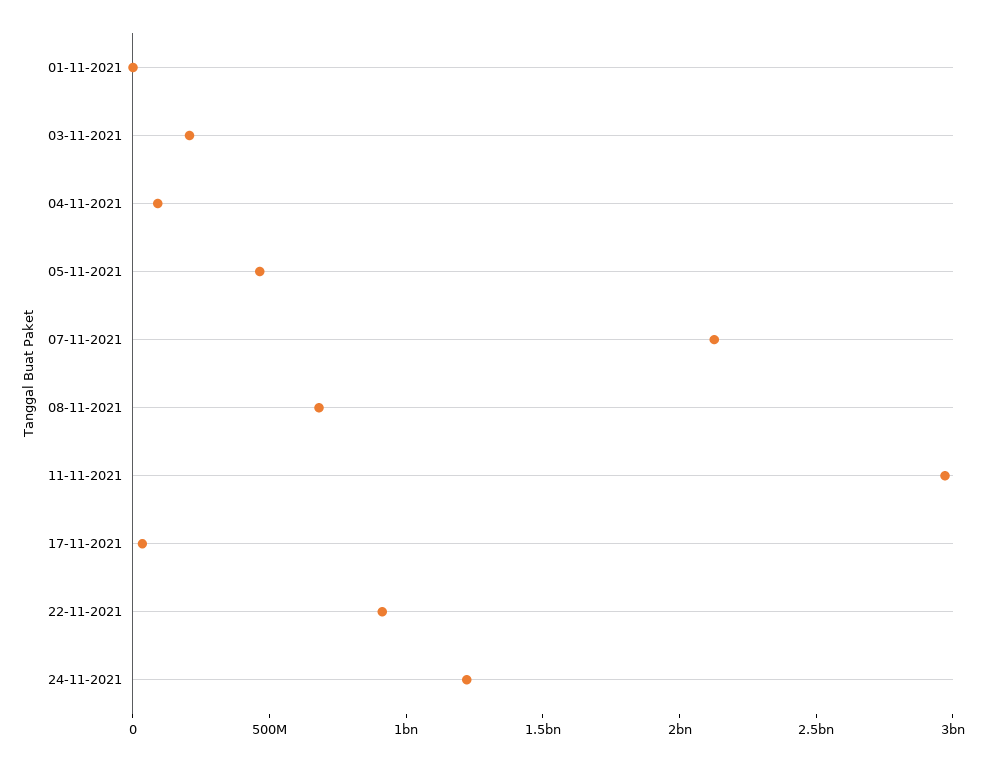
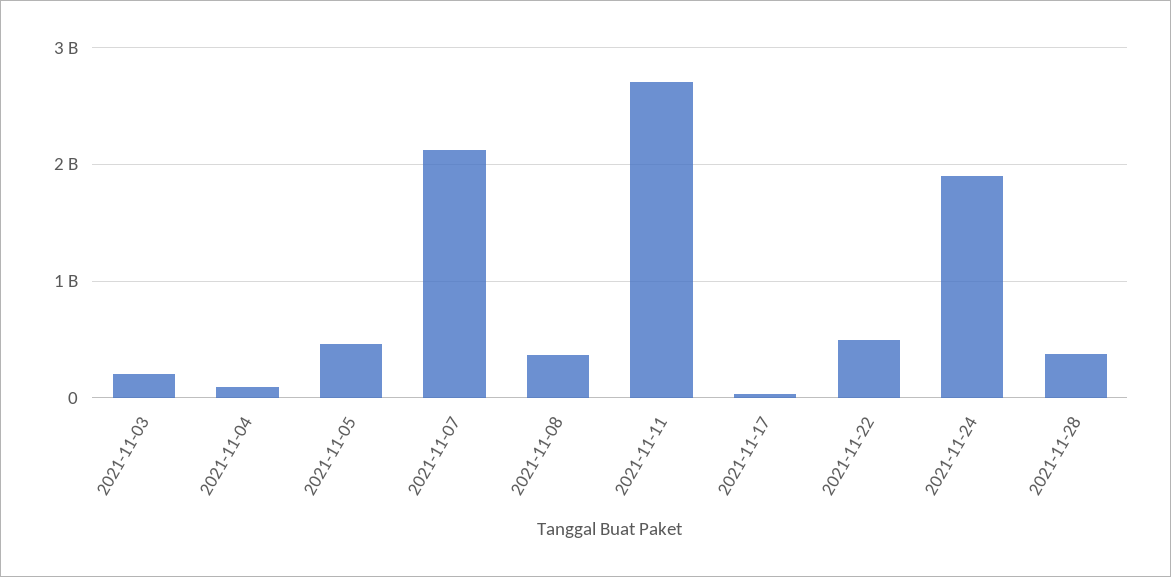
01-11-2021: 0 -> none
08-11-2021: 700000000 -> 400000000
11-11-2021: 3000000000 -> 2700000000
22-11-2021: 900000000 -> 500000000
24-11-2021: 1200000000 -> 1900000000
2021-11-28: none -> 400000000

